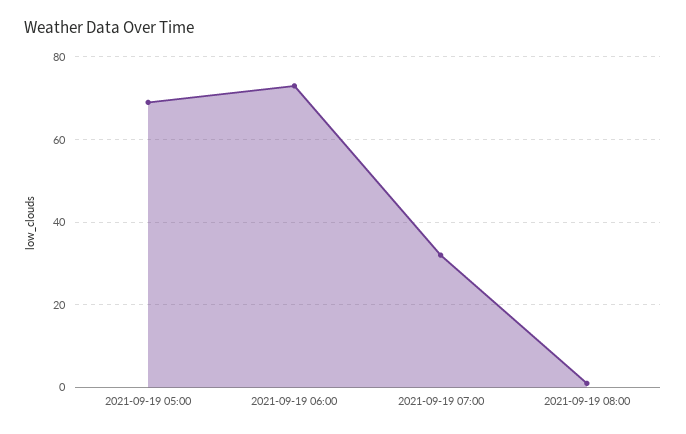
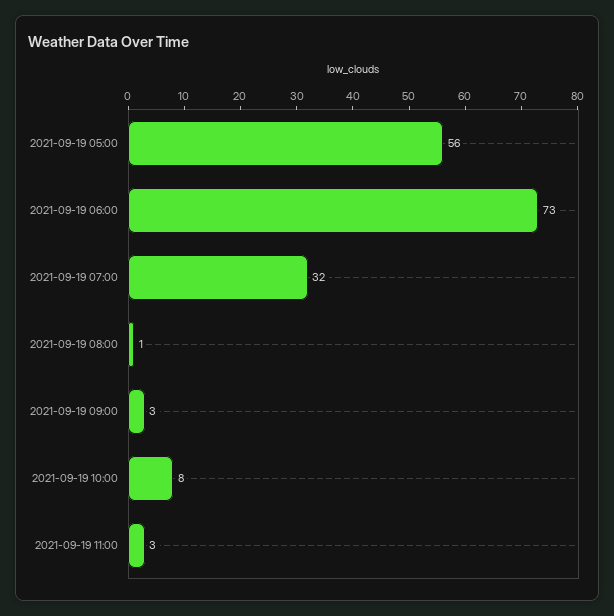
2021-09-19 05:00: 70 -> 56
2021-09-19 09:00: none -> 3
2021-09-19 10:00: none -> 8
2021-09-19 11:00: none -> 3

